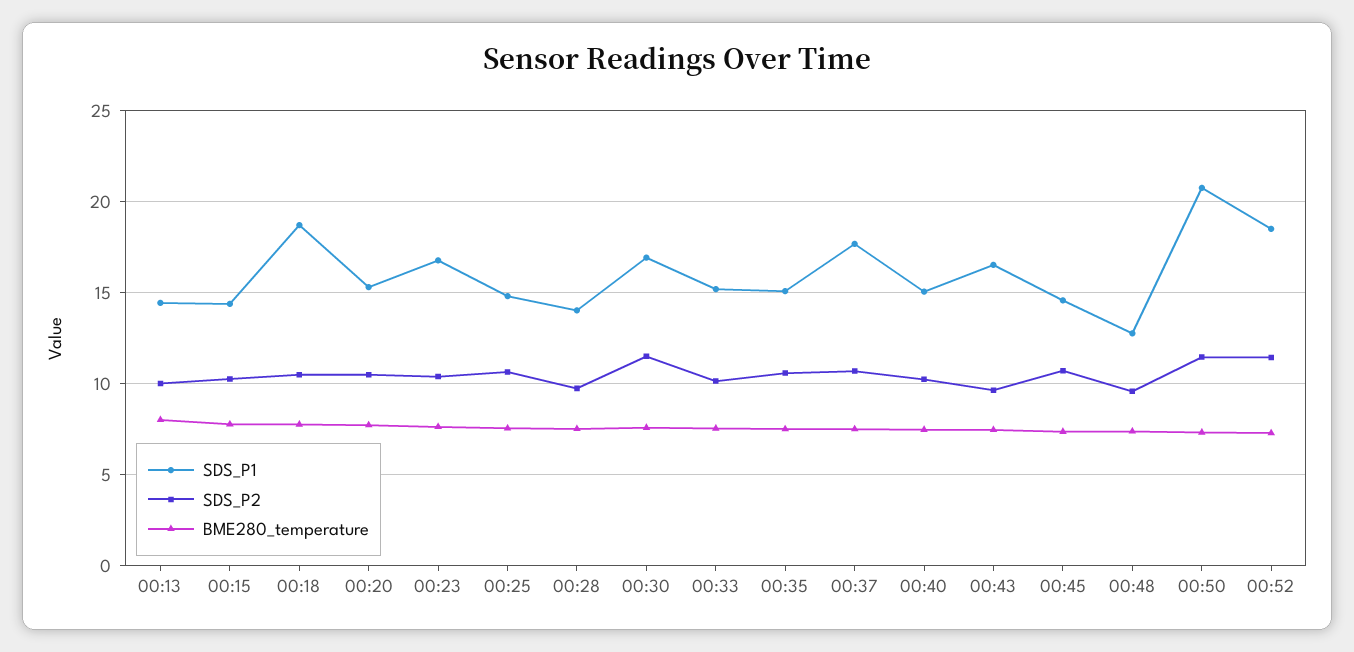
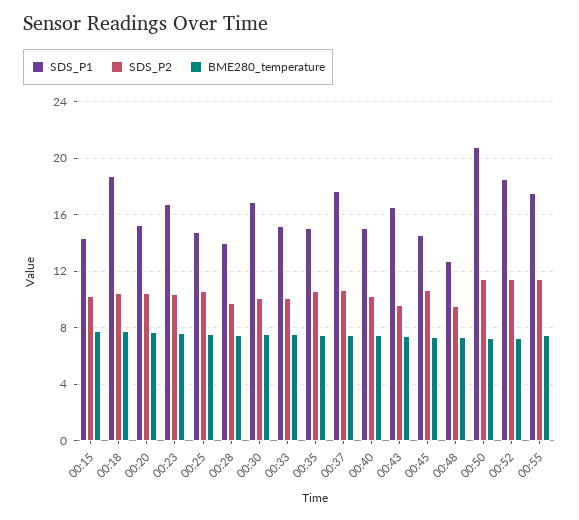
SDS_P1, 00:13: 14.5 -> none
SDS_P2, 00:13: 10 -> none
BME280_temperature, 00:13: 8 -> none
SDS_P2, 00:30: 11.5 -> 10
SDS_P1, 00:55: none -> 17.5
SDS_P2, 00:55: none -> 11.5
BME280_temperature, 00:55: none -> 7.5

